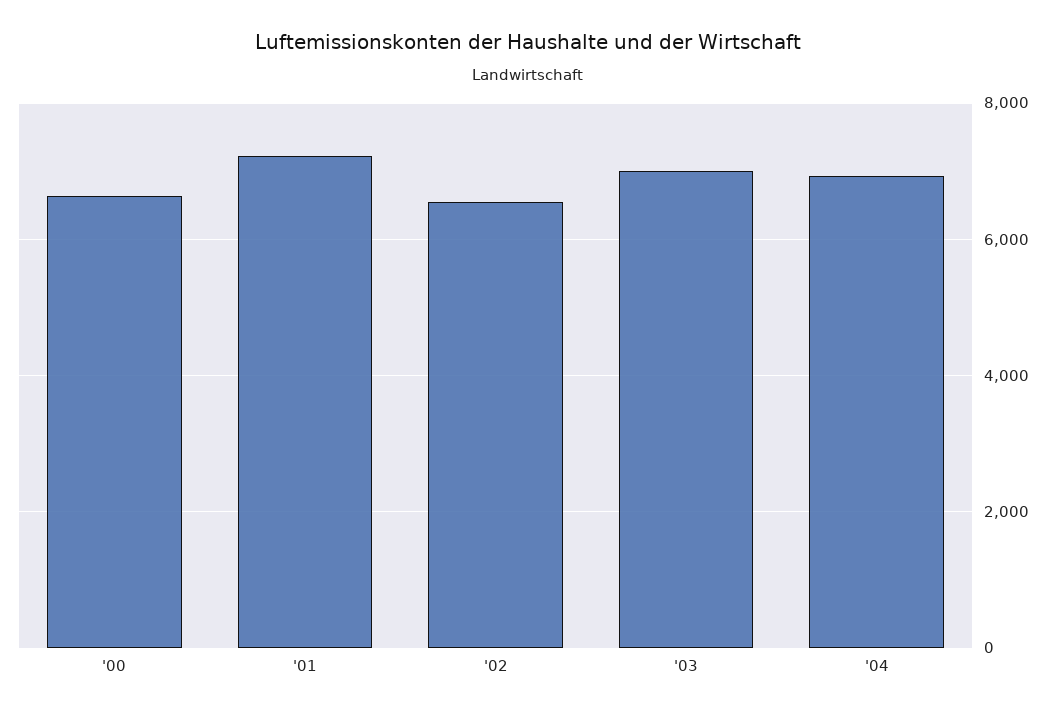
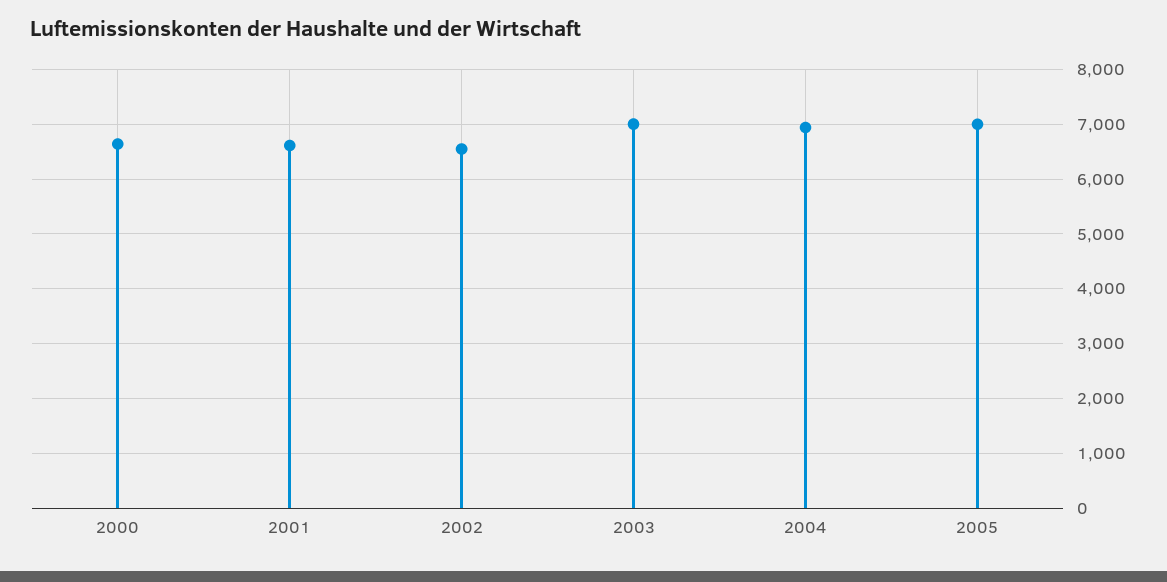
'01: 7200 -> 6600
2005: none -> 7000

